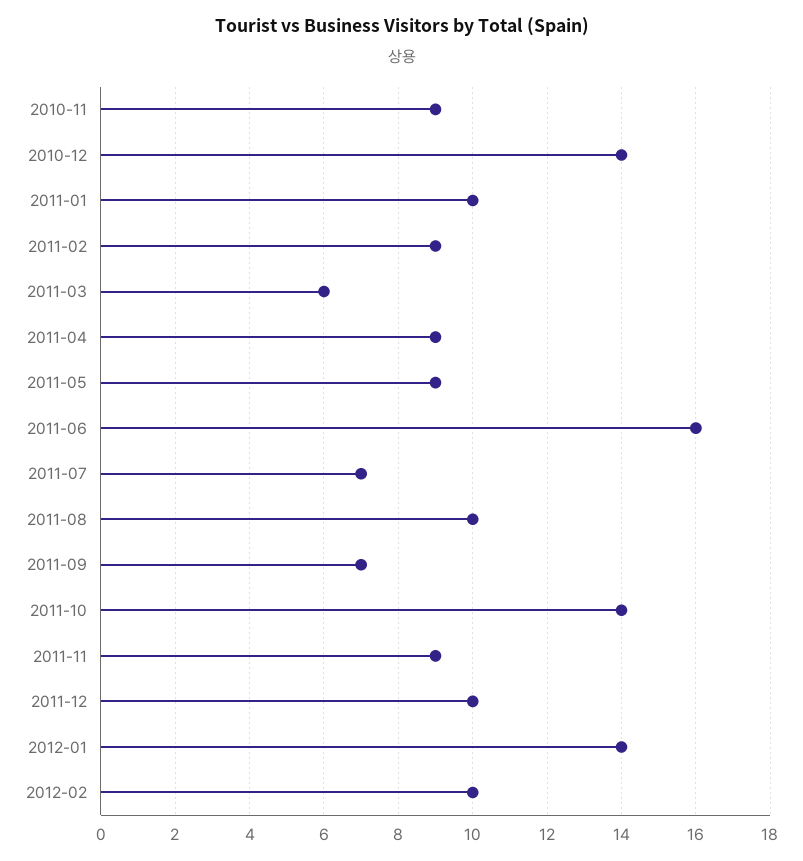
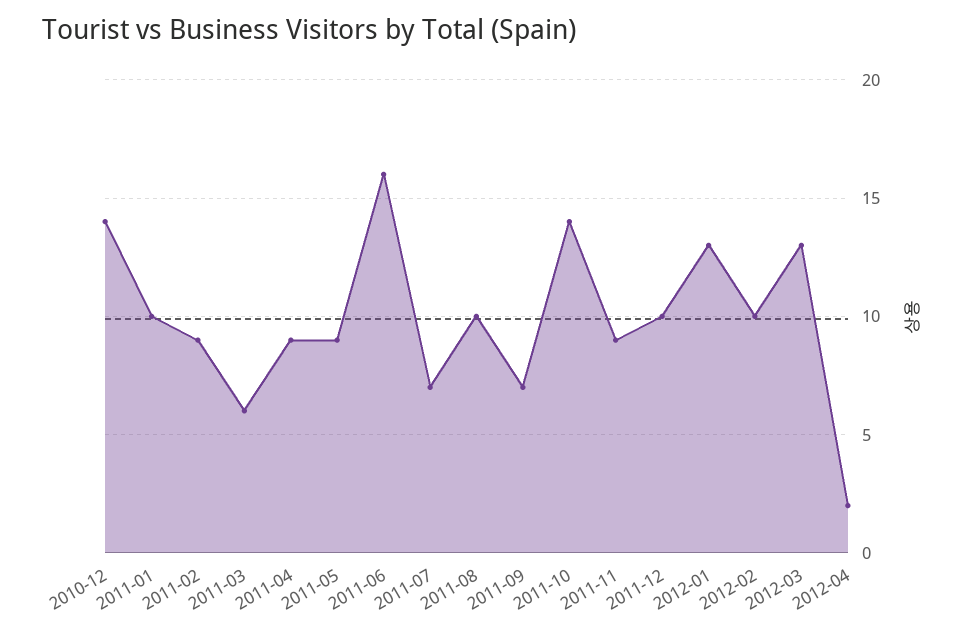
2010-11: 9 -> none
2012-01: 14 -> 13
2012-03: none -> 13
2012-04: none -> 2

